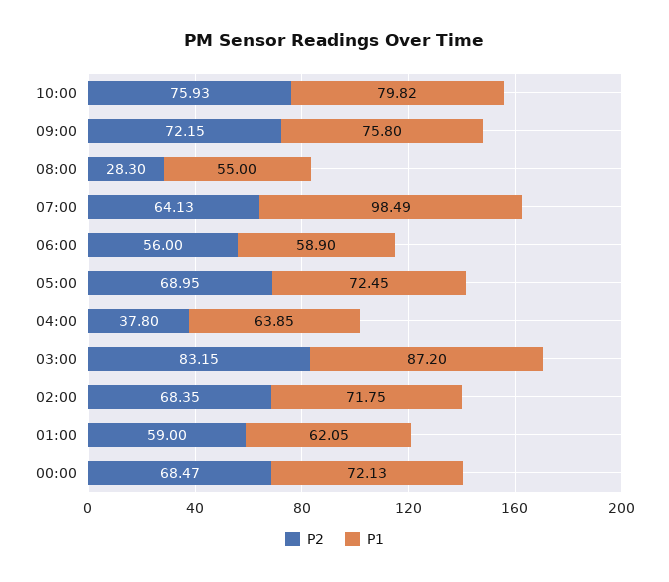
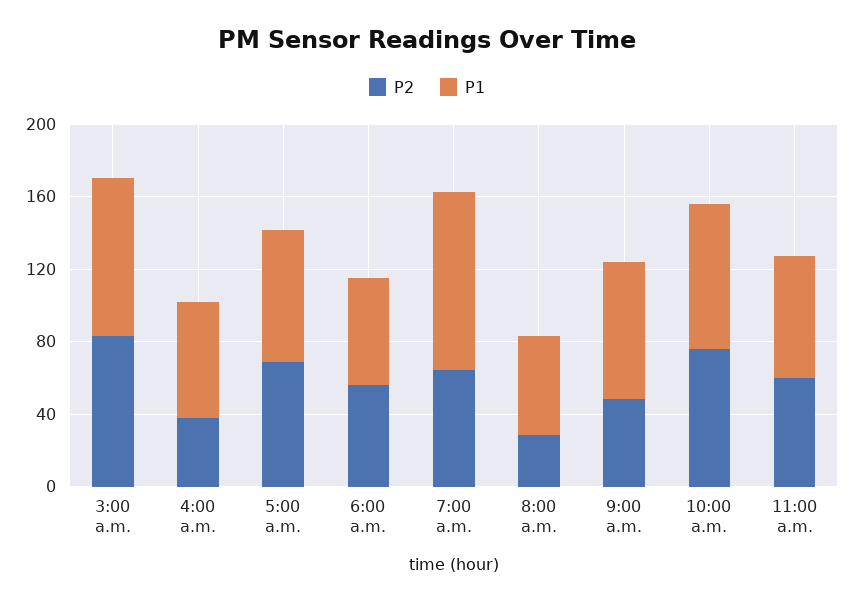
P2, 09:00: 72.15 -> 50
P2, 02:00: 68.35 -> none
P1, 02:00: 71.75 -> none
P2, 01:00: 59 -> none
P1, 01:00: 62.05 -> none
P2, 00:00: 68.47 -> none
P1, 00:00: 72.13 -> none
P2, 11:00 a.m.: none -> 60
P1, 11:00 a.m.: none -> 70

